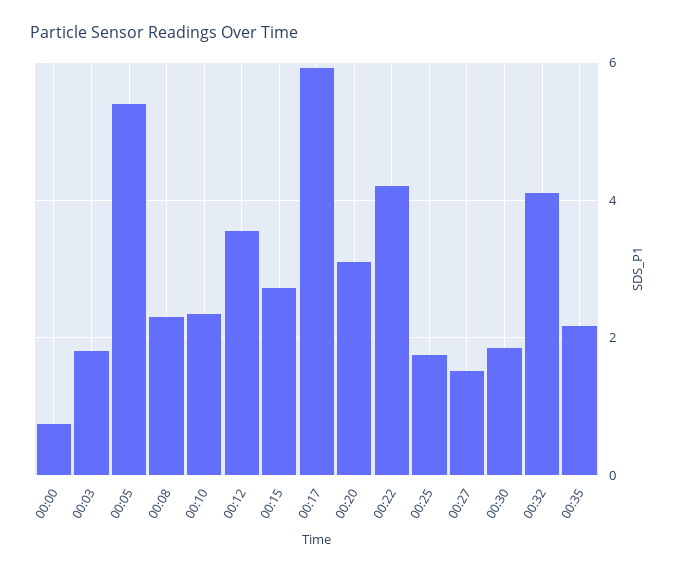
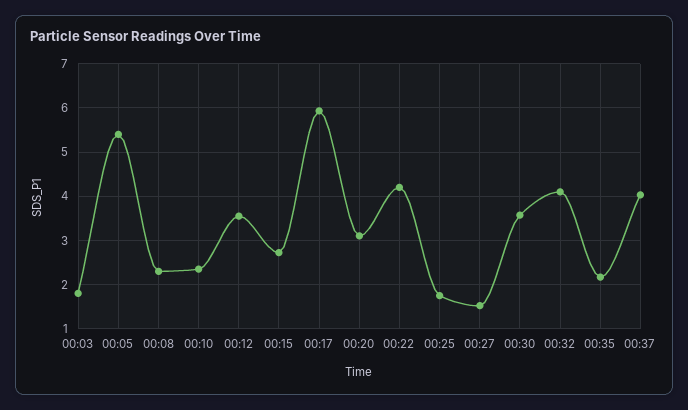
00:00: 0.8 -> none
00:30: 1.8 -> 3.6
00:37: none -> 4

